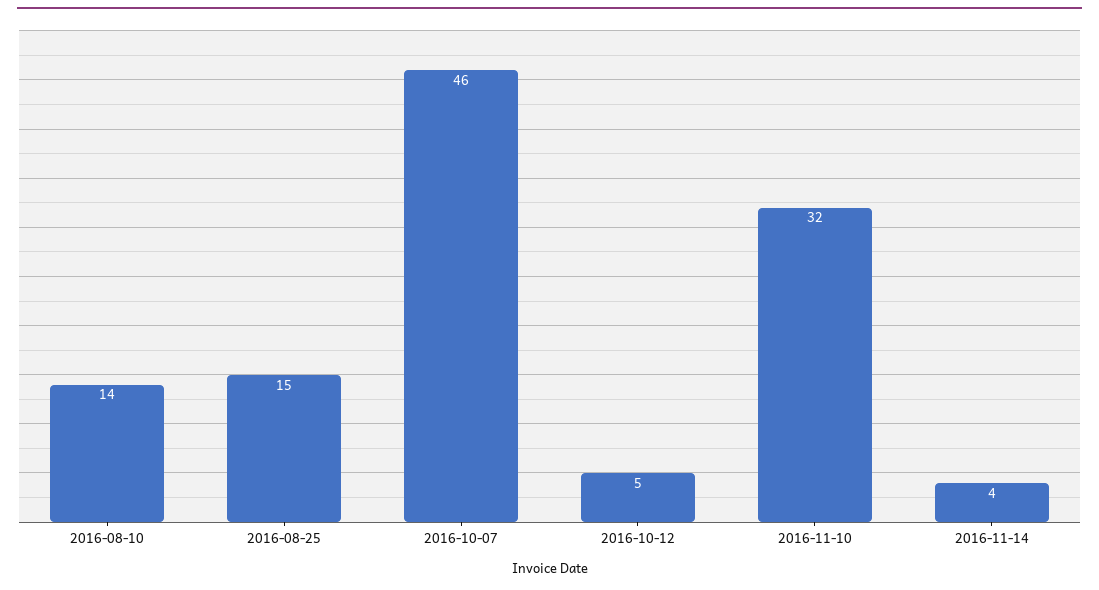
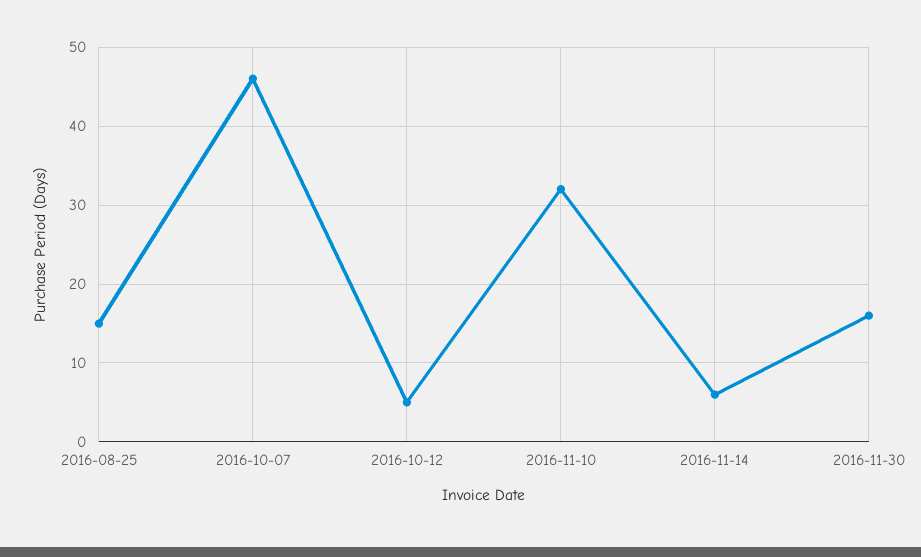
2016-08-10: 14 -> none
2016-11-14: 4 -> 6
2016-11-30: none -> 16

